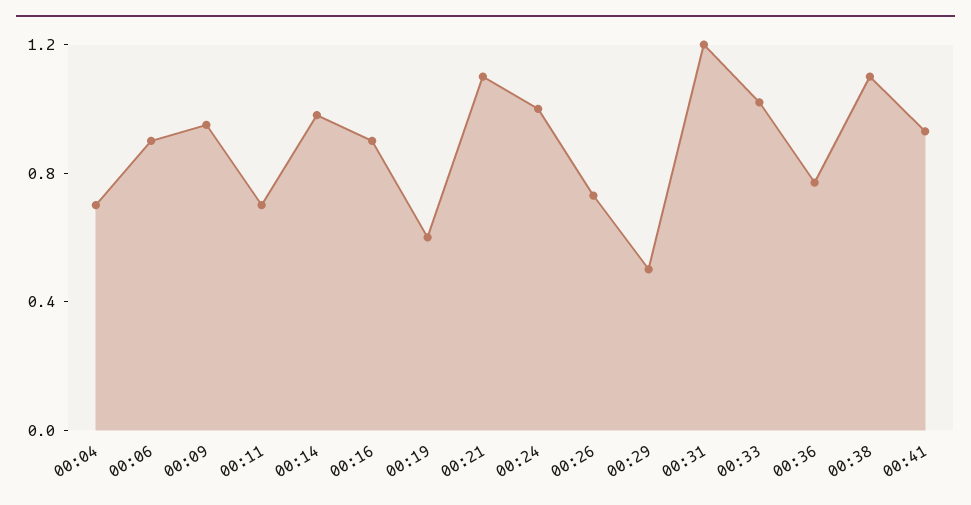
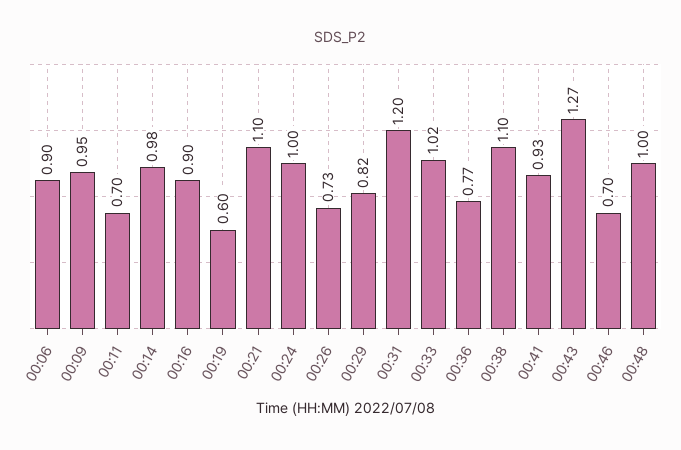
00:04: 0.7 -> none
00:29: 0.5 -> 0.82
00:43: none -> 1.27
00:46: none -> 0.7
00:48: none -> 1

